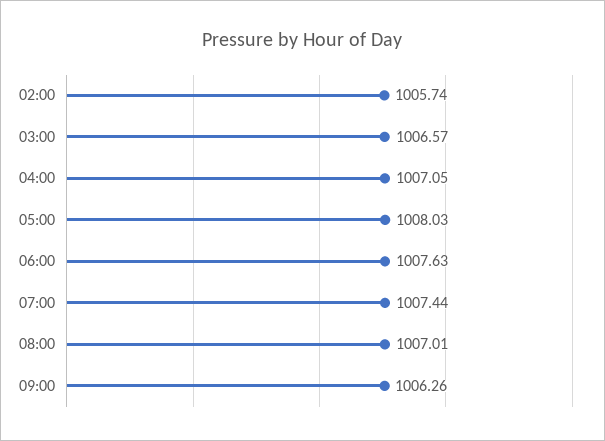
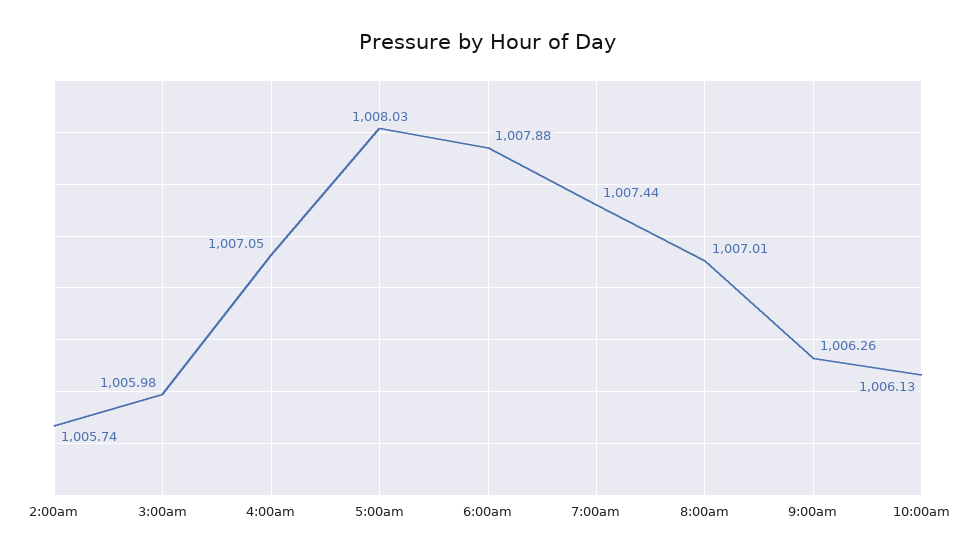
03:00: 1006.57 -> 1005.98
06:00: 1007.63 -> 1007.88
10:00am: none -> 1006.13

